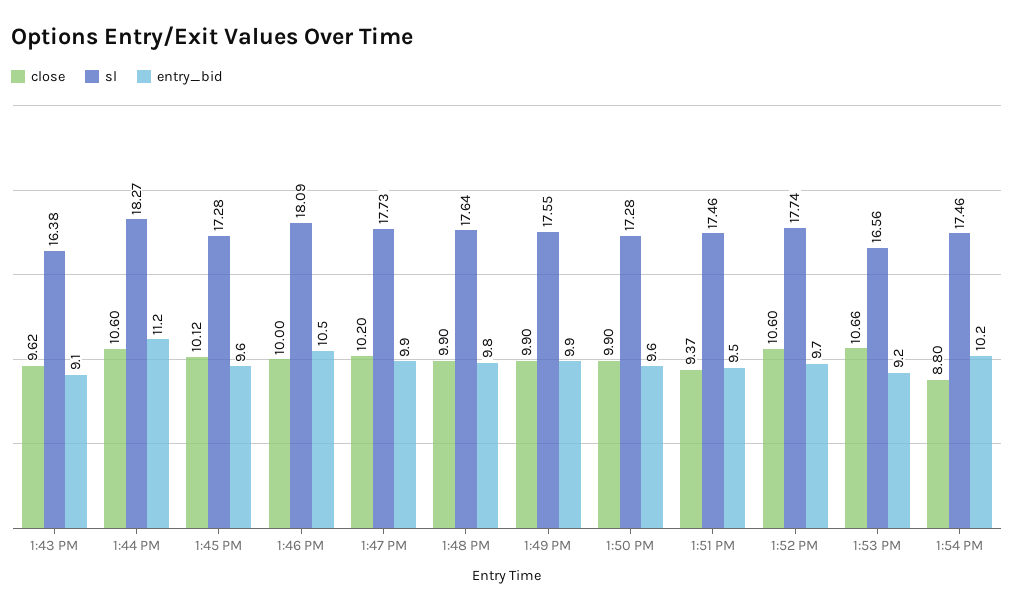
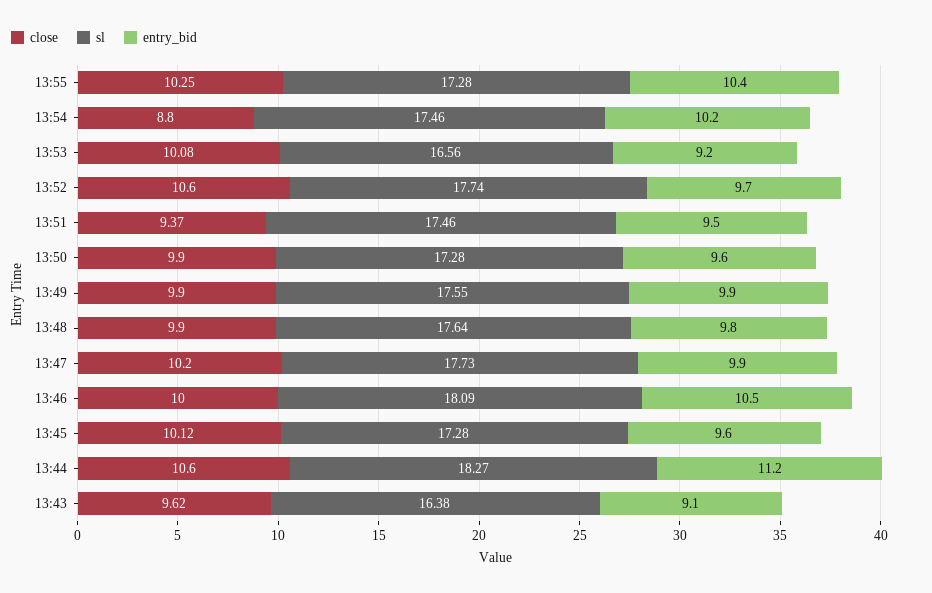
close, 1:53 PM: 10.66 -> 10.08
close, 13:55: none -> 10.25
sl, 13:55: none -> 17.28
entry_bid, 13:55: none -> 10.4

